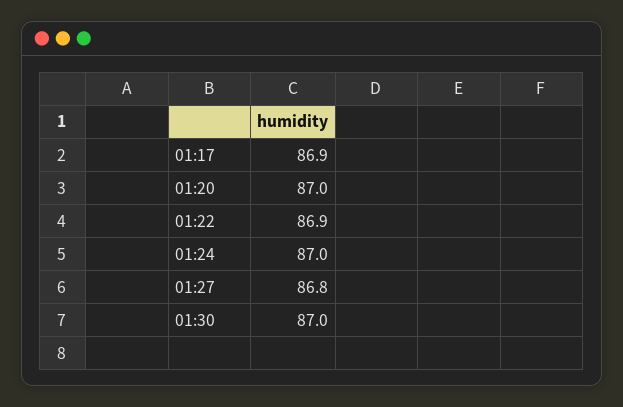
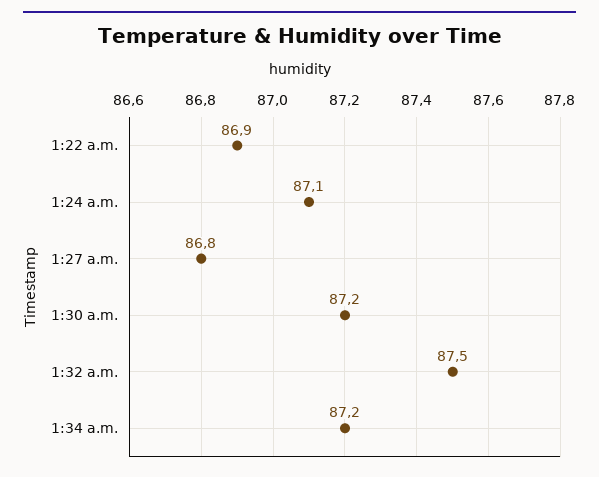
01:17: 86.9 -> none
01:20: 87 -> none
01:24: 87 -> 87.1
01:30: 87 -> 87.2
1:32 a.m.: none -> 87.5
1:34 a.m.: none -> 87.2

